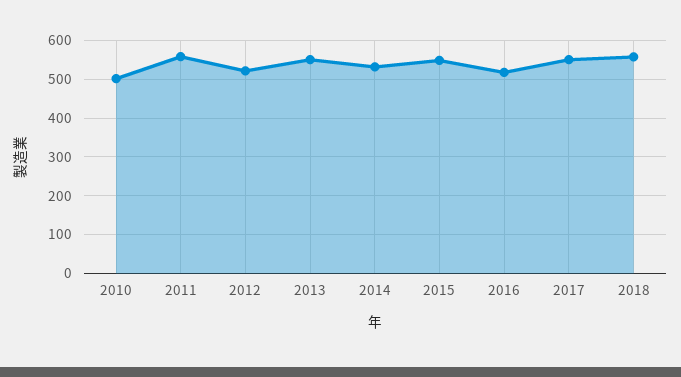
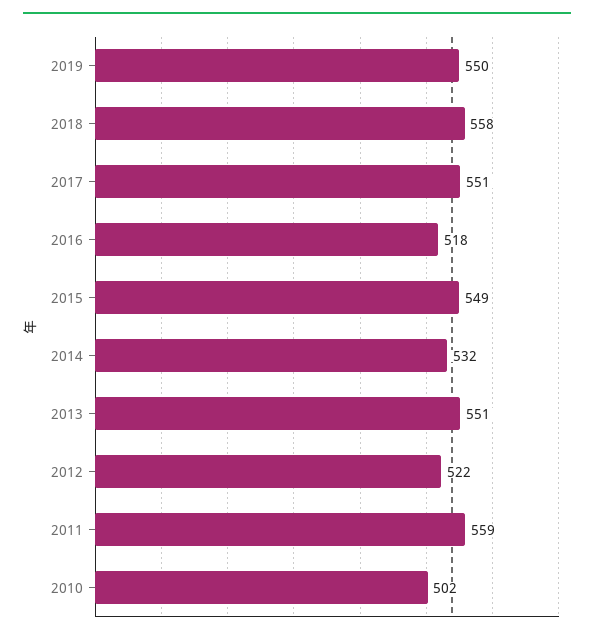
2019: none -> 550

